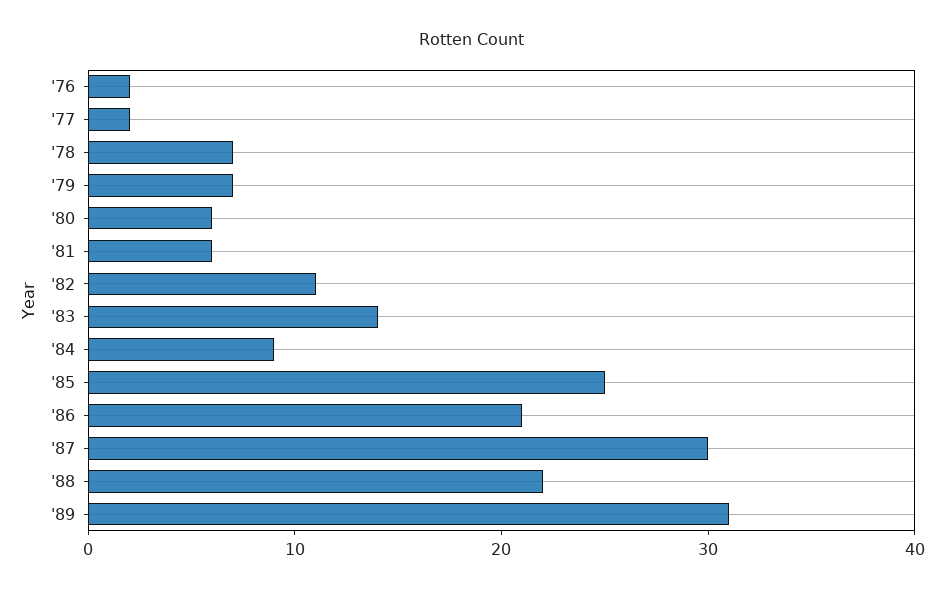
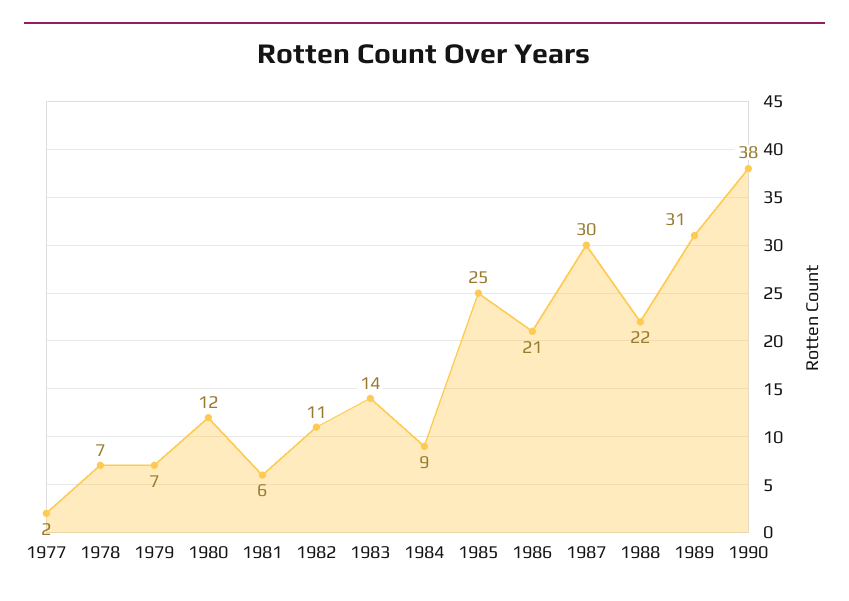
'76: 2 -> none
'80: 6 -> 12
1990: none -> 38

